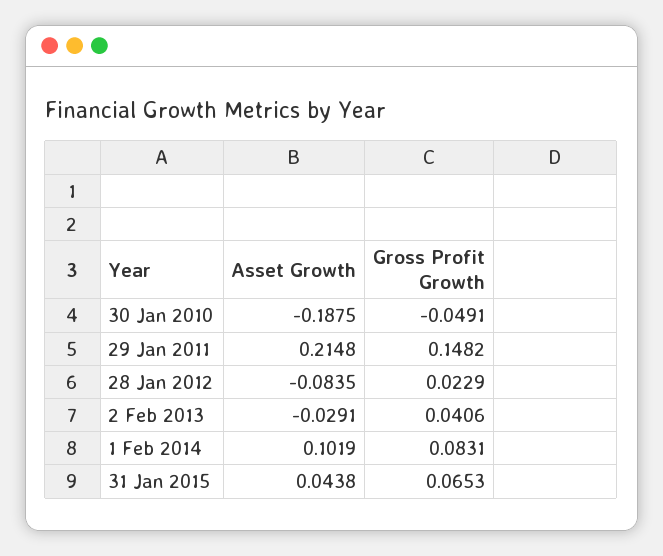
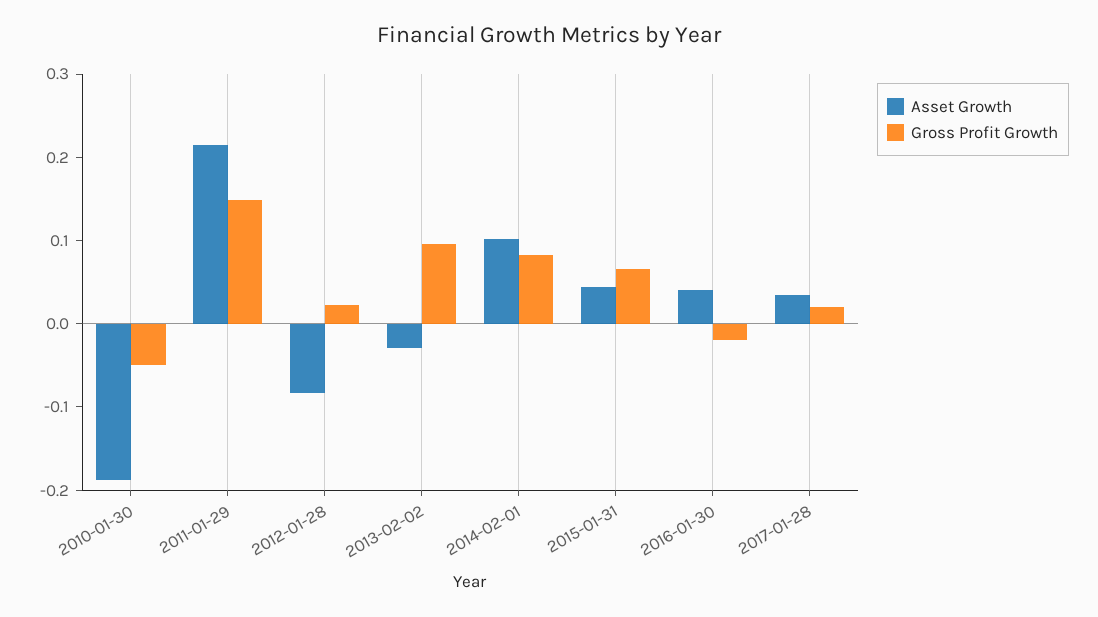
Gross Profit Growth, 2 Feb 2013: 0.0406 -> 0.1
Asset Growth, 2016-01-30: none -> 0.04
Gross Profit Growth, 2016-01-30: none -> -0.02
Asset Growth, 2017-01-28: none -> 0.04
Gross Profit Growth, 2017-01-28: none -> 0.02

